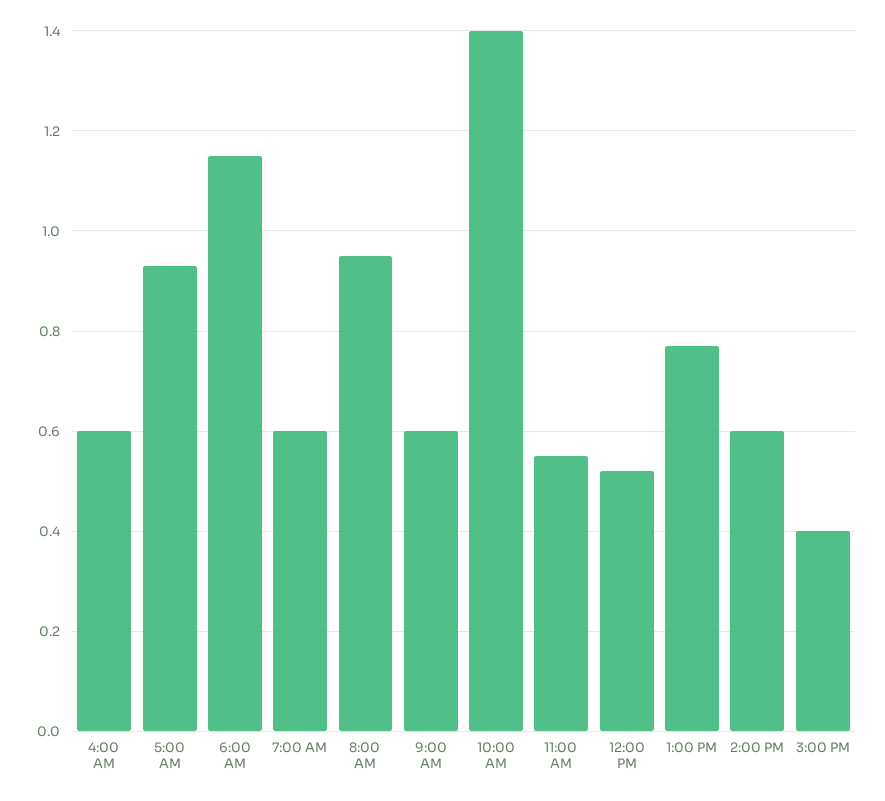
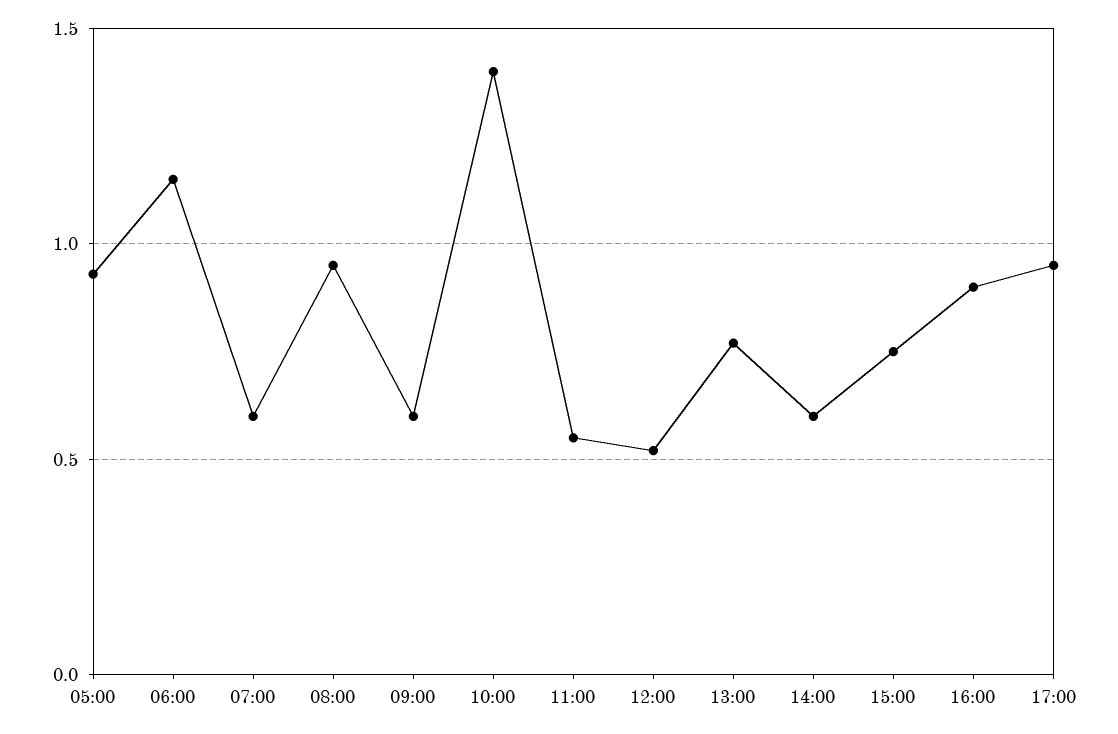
4:00 AM: 0.6 -> none
3:00 PM: 0.4 -> 0.75
16:00: none -> 0.9
17:00: none -> 0.95

